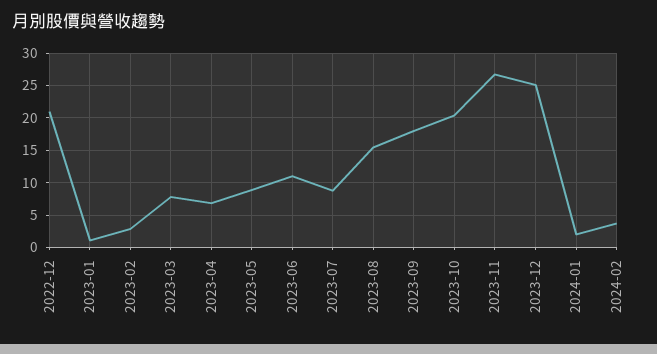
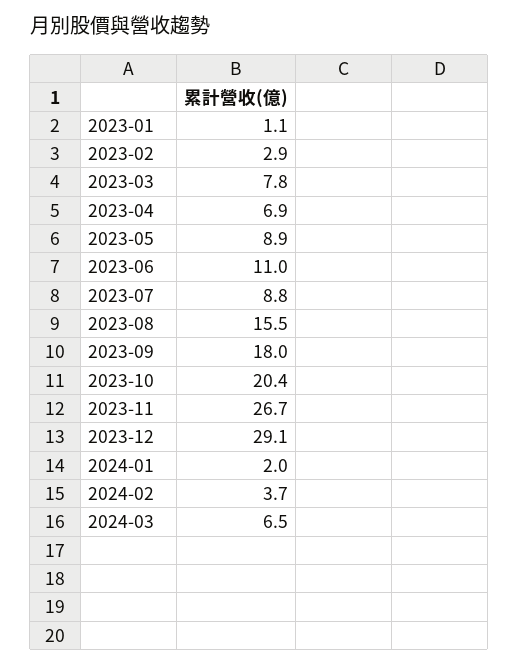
2022-12: 21 -> none
2023-12: 25 -> 29.1
2024-03: none -> 6.5

